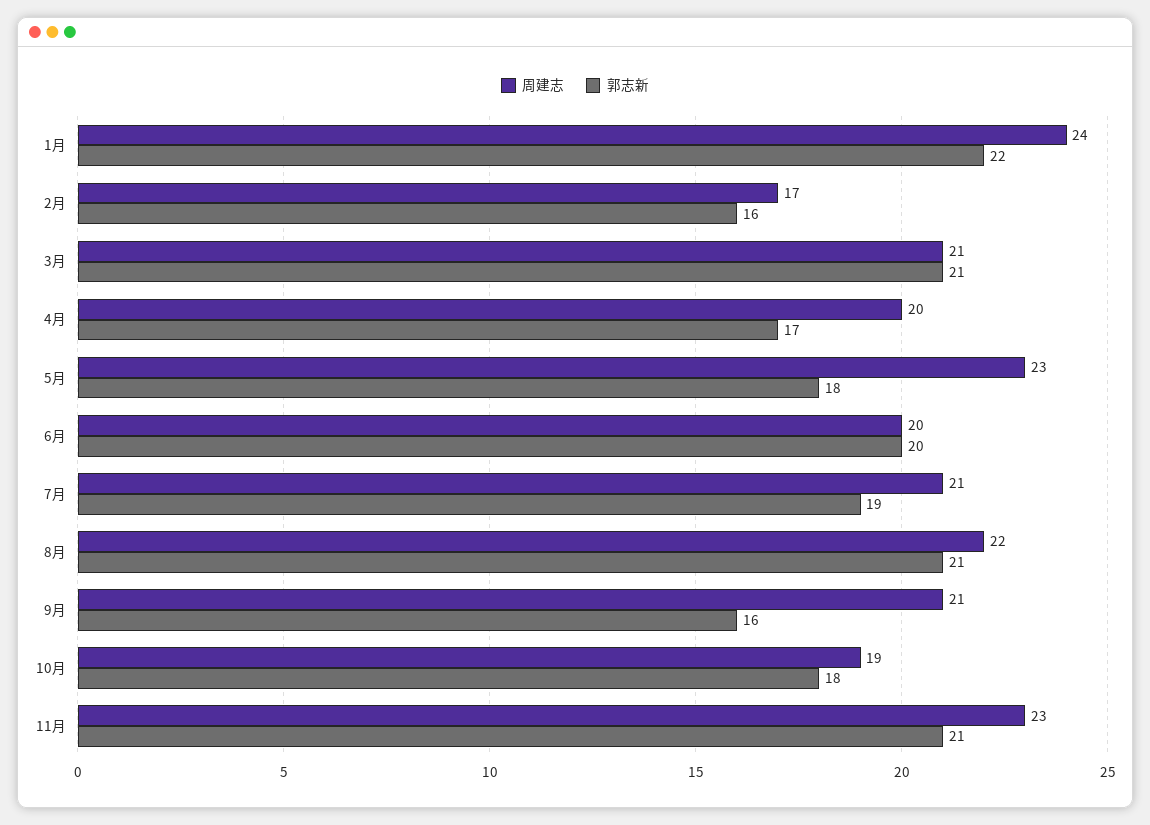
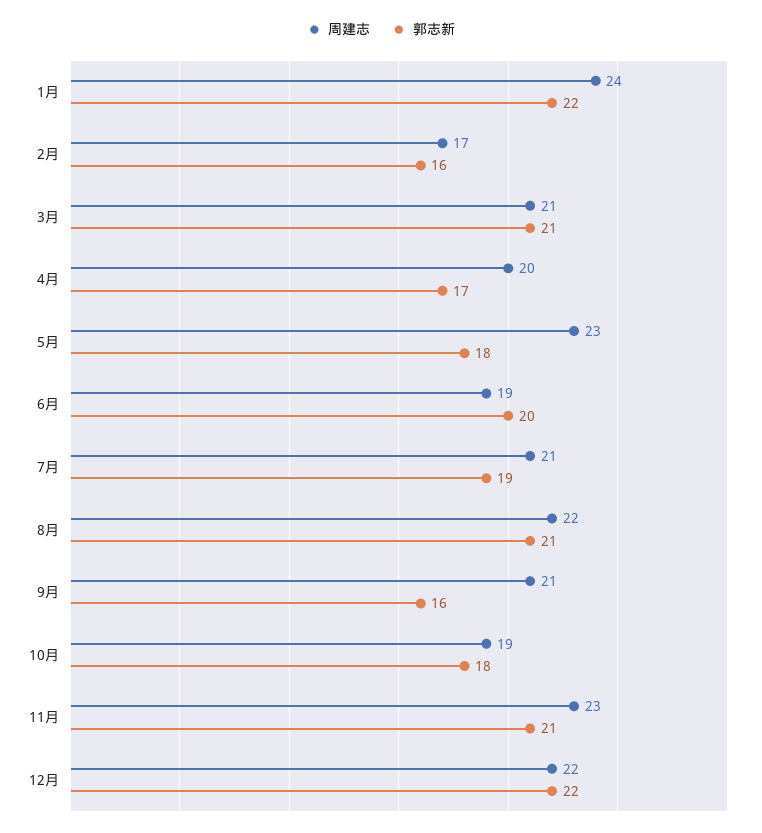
周建志, 6月: 20 -> 19
周建志, 12月: none -> 22
郭志新, 12月: none -> 22

